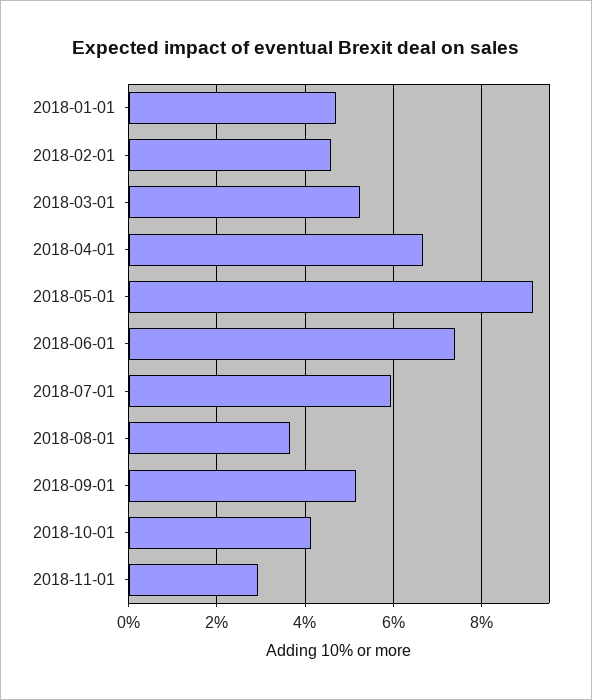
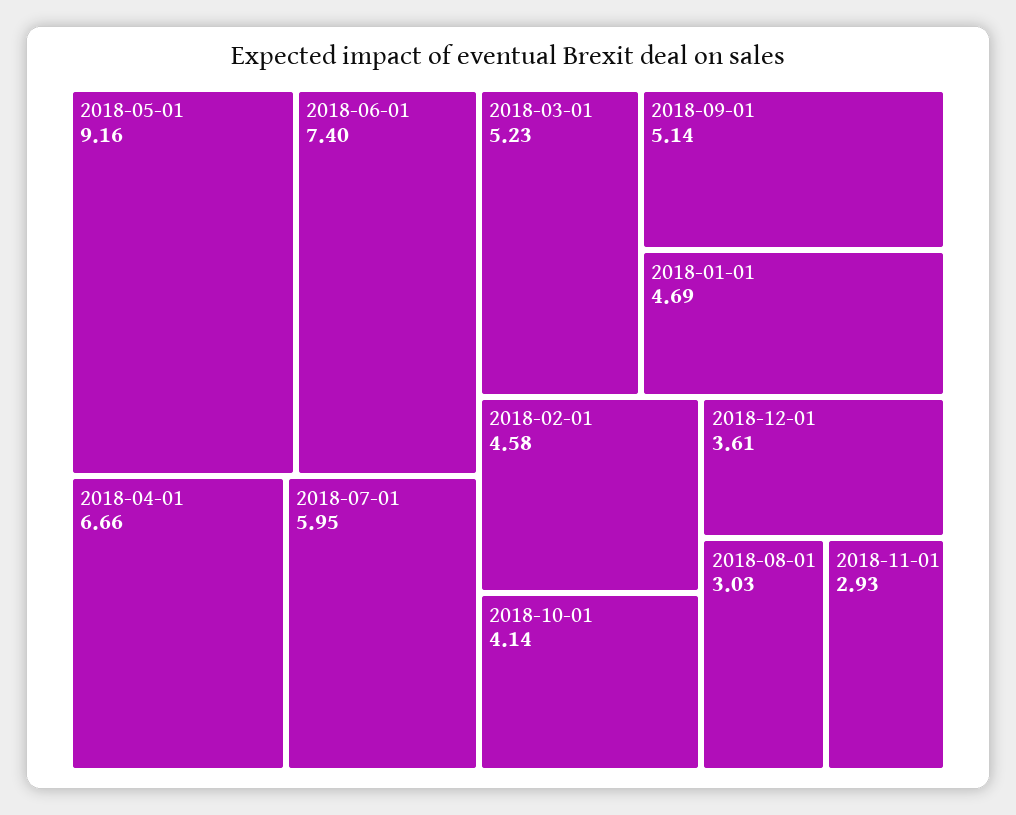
2018-08-01: 3.6 -> 3.03
2018-12-01: none -> 3.61

